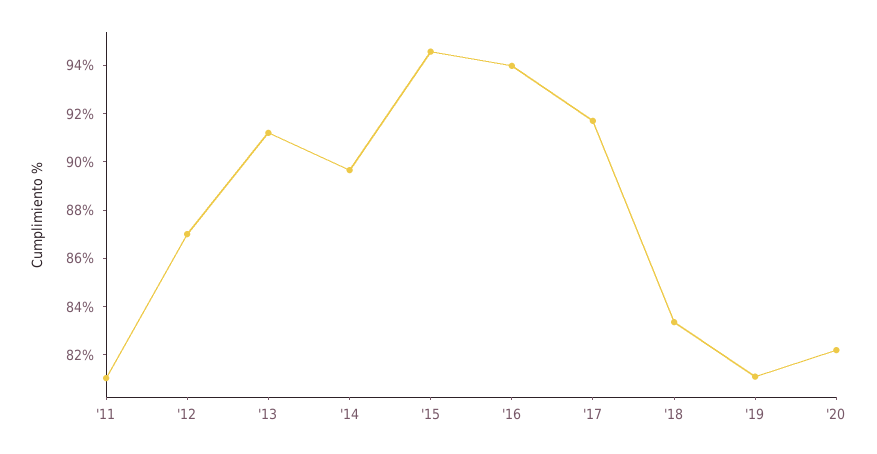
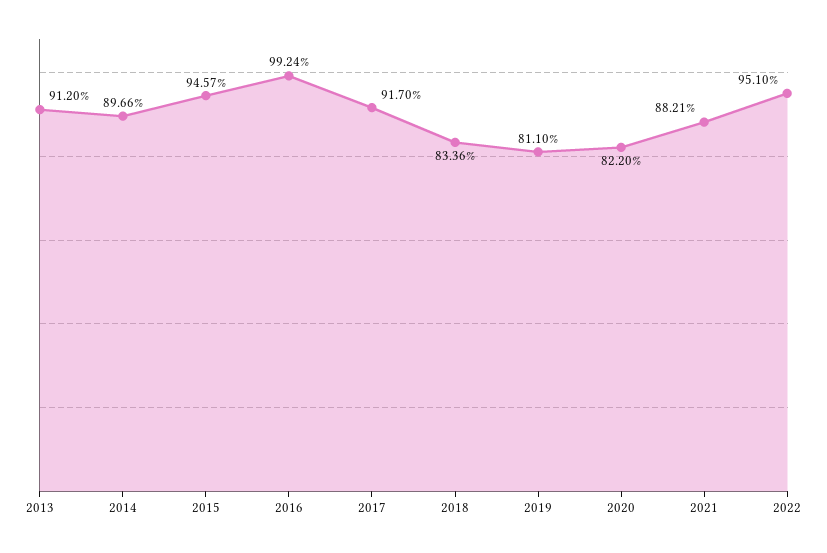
'11: 81 -> none
'12: 87 -> none
'16: 94 -> 99.24
2021: none -> 88.21
2022: none -> 95.1

